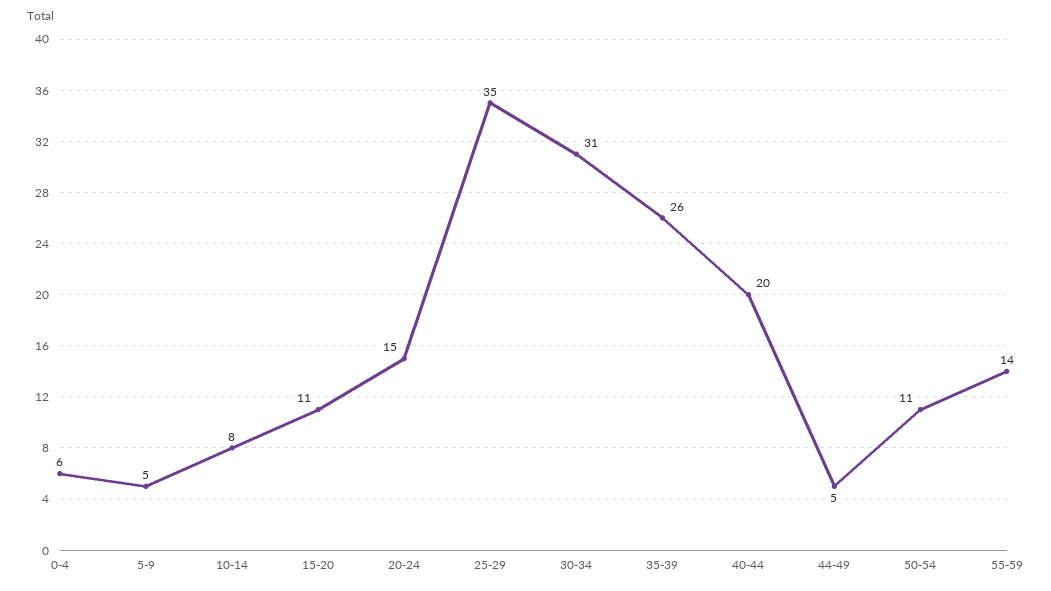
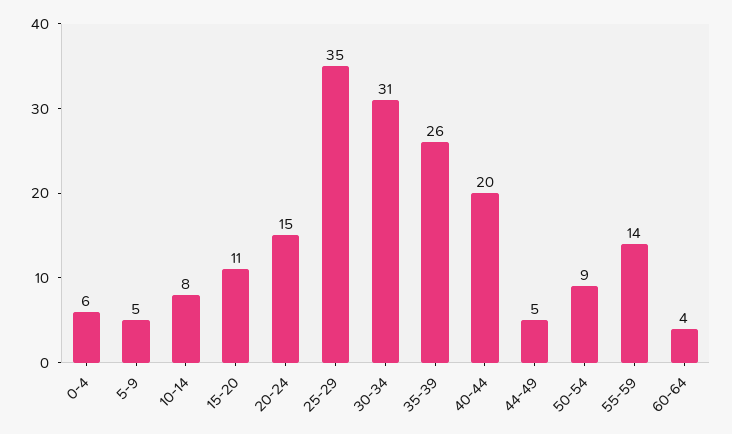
50-54: 11 -> 9
60-64: none -> 4

